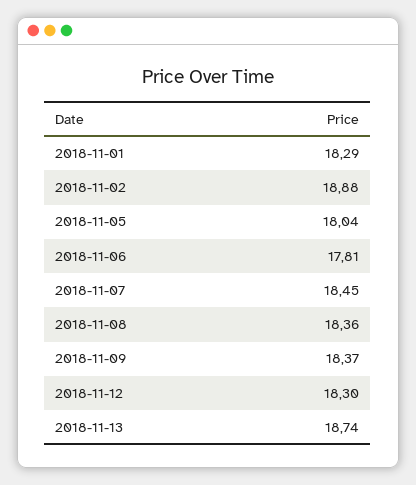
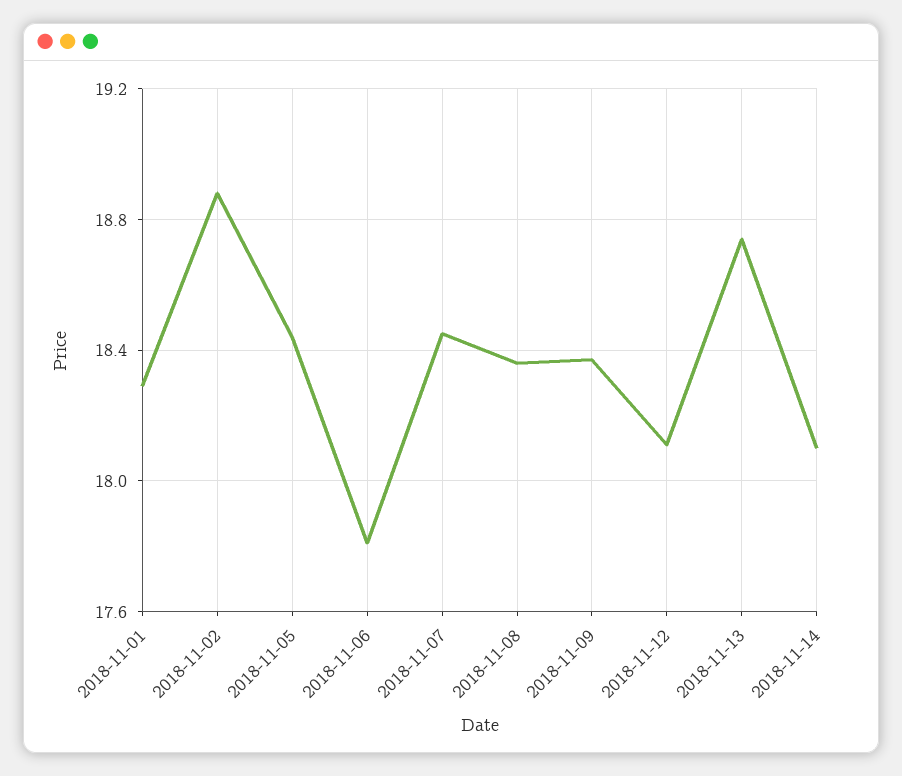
2018-11-05: 18.04 -> 18.45
2018-11-12: 18.3 -> 18.1
2018-11-14: none -> 18.1

